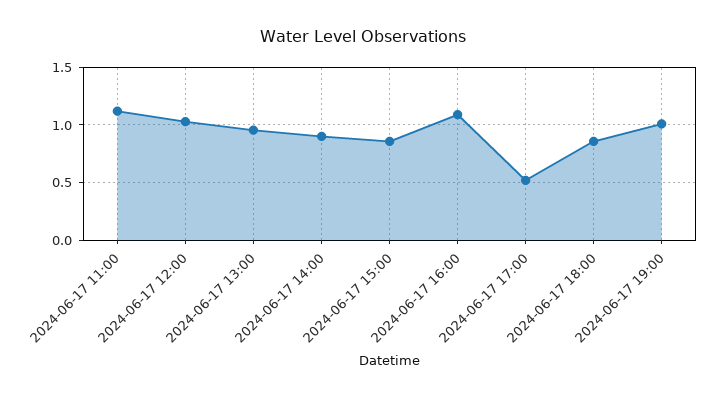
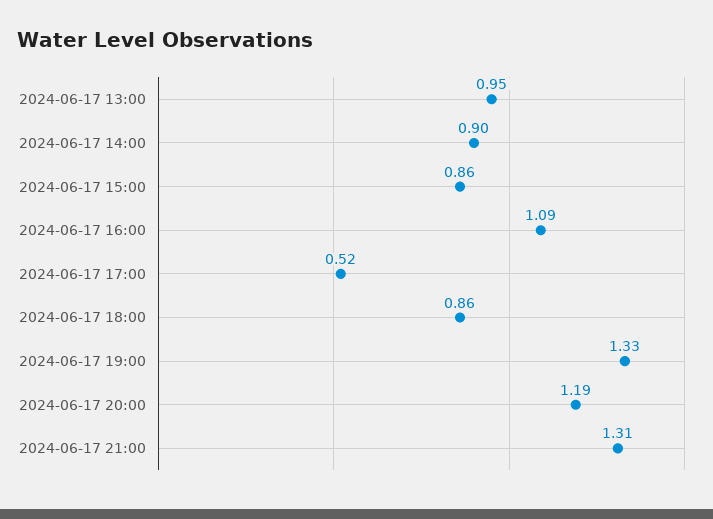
2024-06-17 11:00: 1.1 -> none
2024-06-17 12:00: 1 -> none
2024-06-17 19:00: 1 -> 1.33
2024-06-17 20:00: none -> 1.19
2024-06-17 21:00: none -> 1.31

